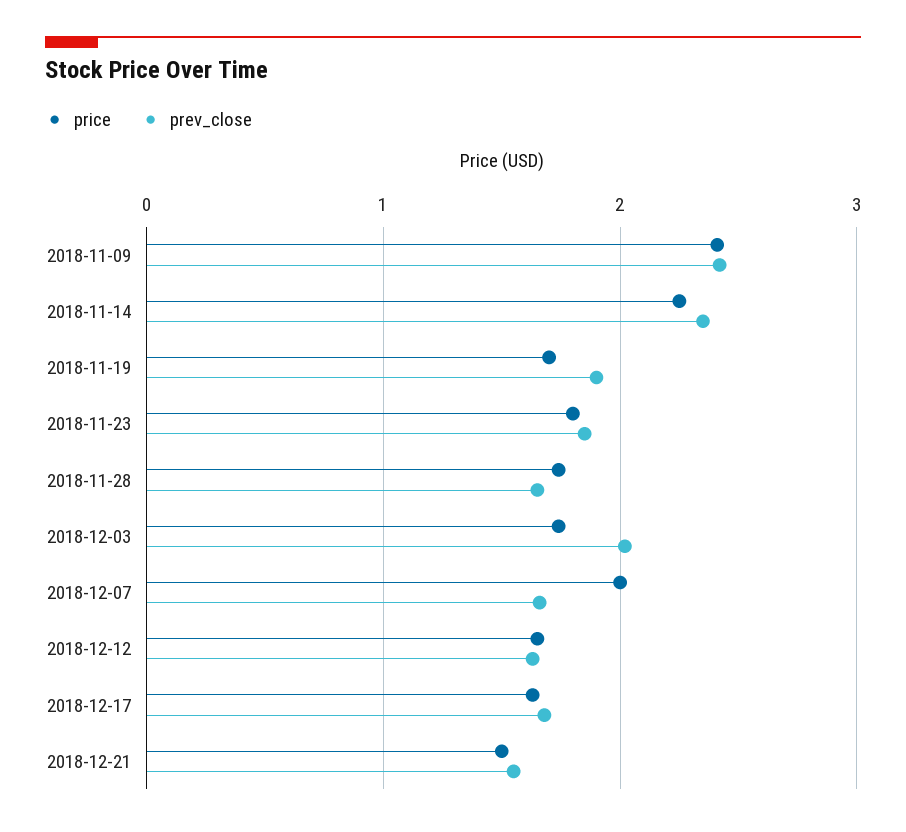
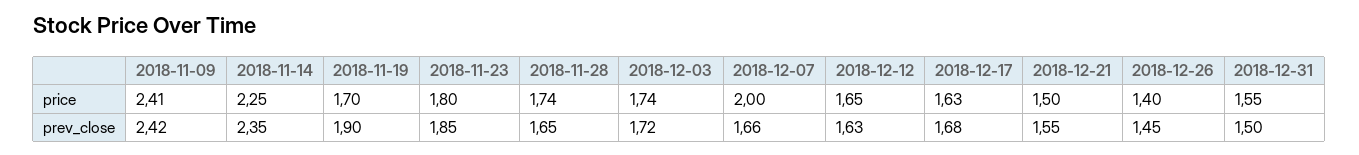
prev_close, 2018-12-03: 2 -> 1.72
price, 2018-12-26: none -> 1.4
price, 2018-12-31: none -> 1.55
prev_close, 2018-12-26: none -> 1.45
prev_close, 2018-12-31: none -> 1.5

